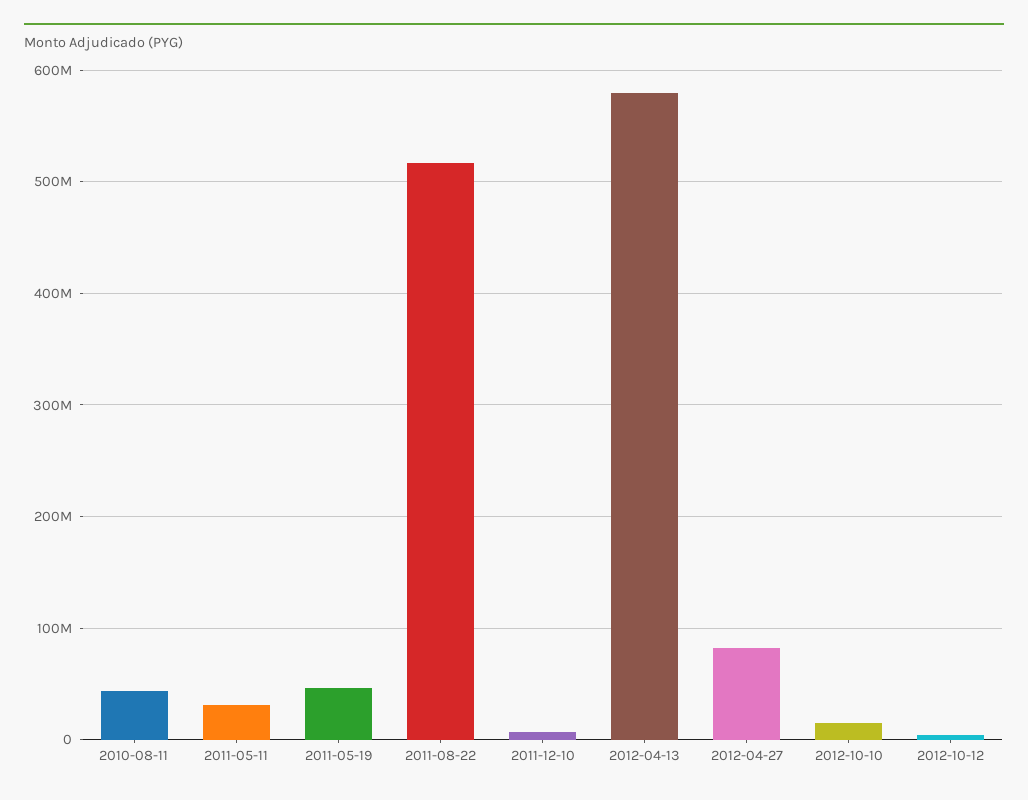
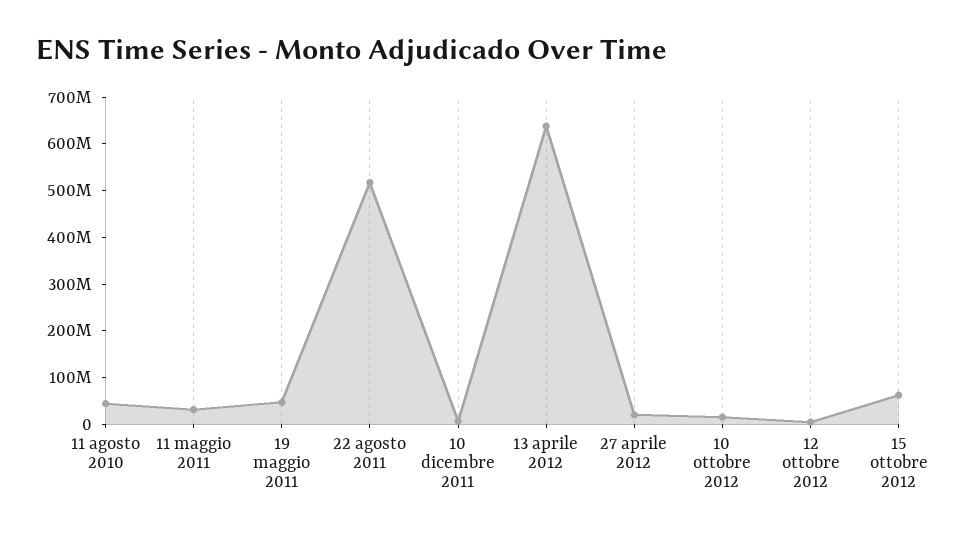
2012-04-13: 580000000 -> 640000000
2012-04-27: 80000000 -> 20000000
15 ottobre 2012: none -> 60000000

